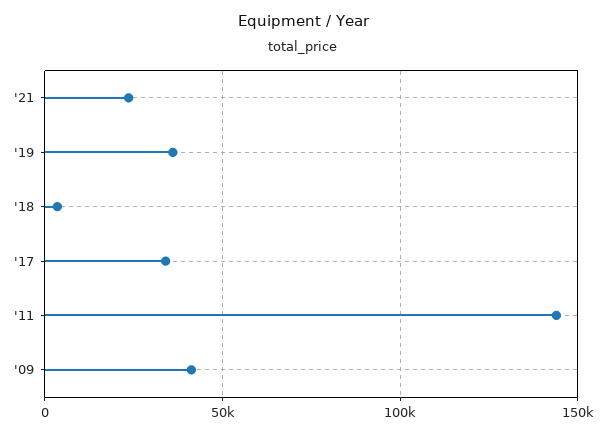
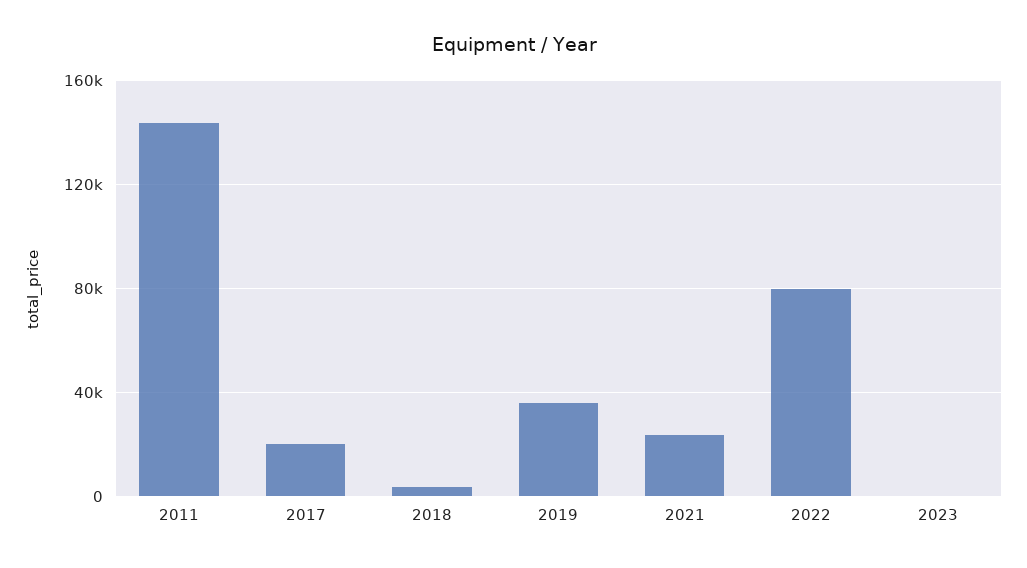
'17: 35000 -> 20000
'09: 40000 -> none
2022: none -> 80000
2023: none -> 0

